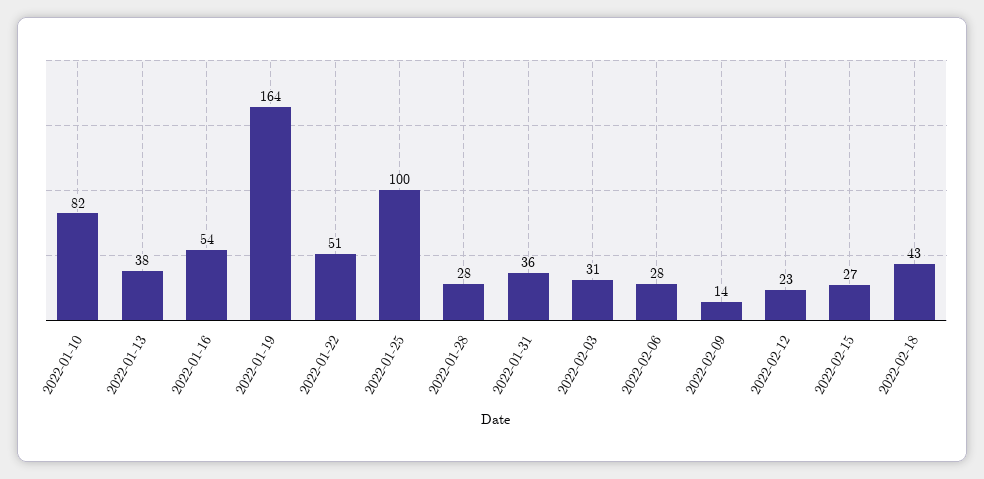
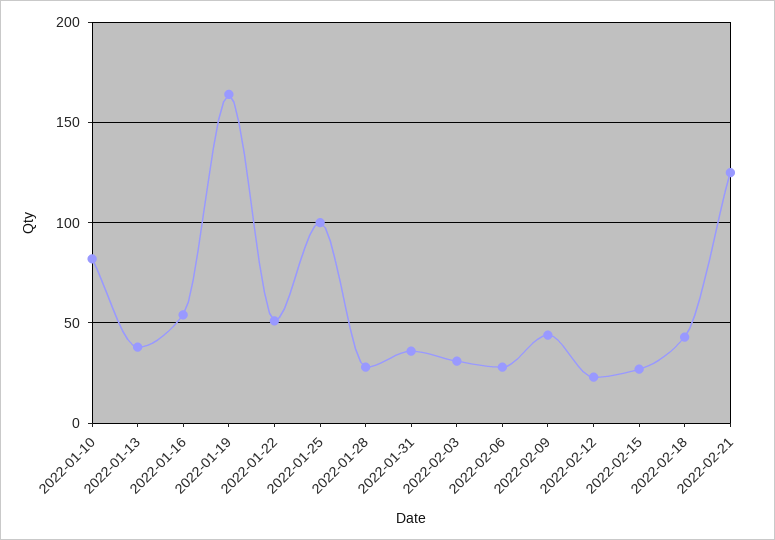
2022-02-09: 14 -> 45
2022-02-21: none -> 125

